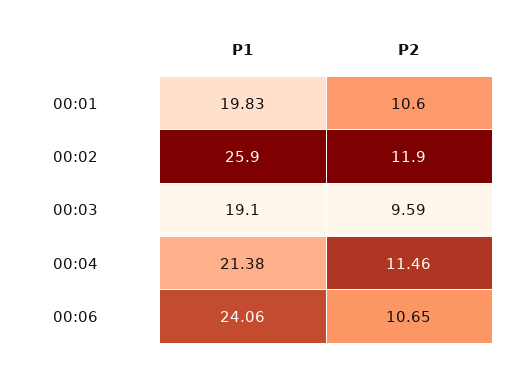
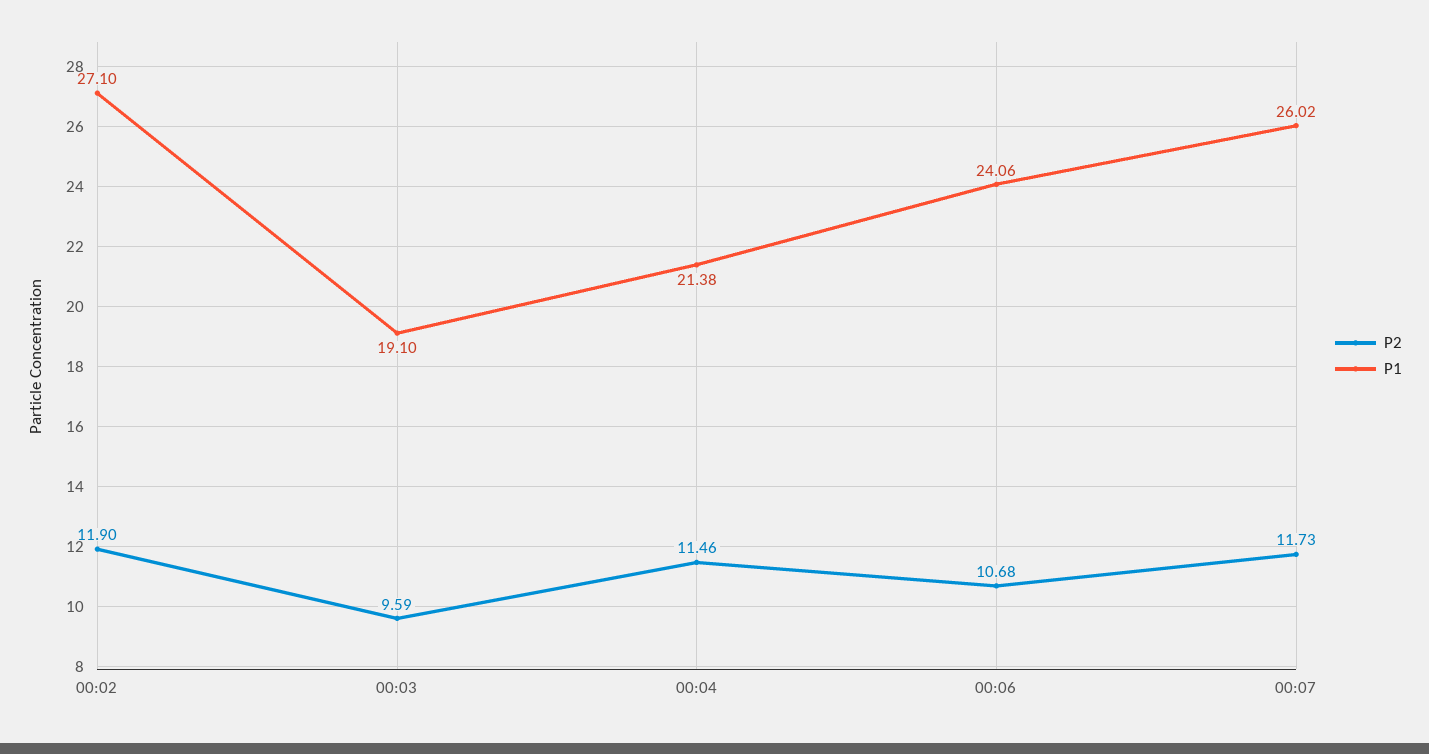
P1, 00:01: 19.83 -> none
P2, 00:01: 10.6 -> none
P1, 00:02: 25.9 -> 27.1
P2, 00:06: 10.65 -> 10.68
P2, 00:07: none -> 11.73
P1, 00:07: none -> 26.02

